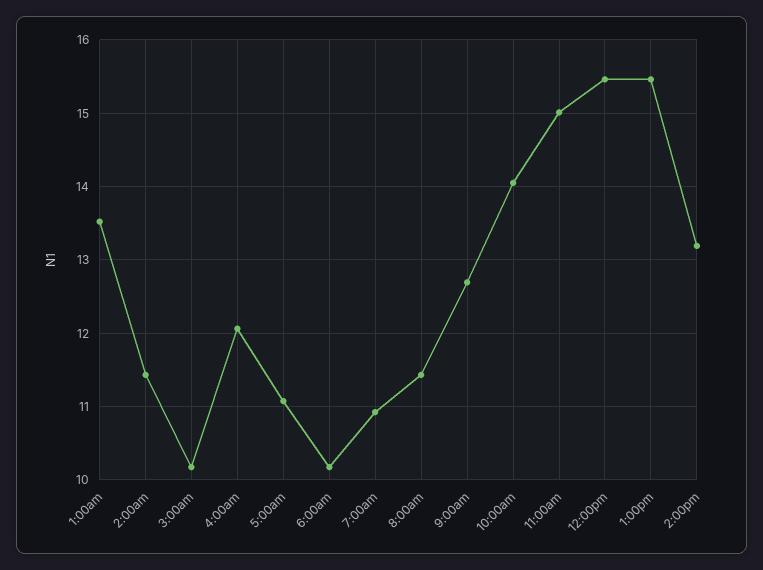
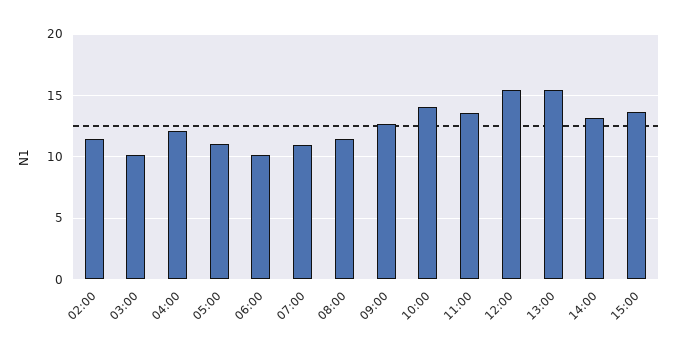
1:00am: 13.5 -> none
11:00am: 15 -> 13.5
15:00: none -> 13.5

